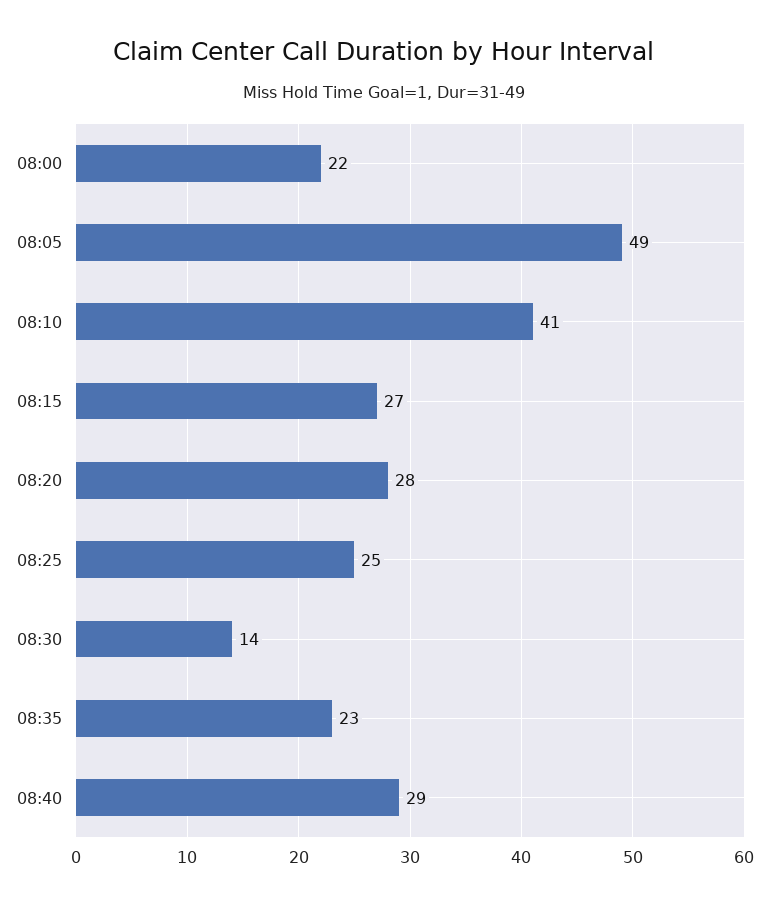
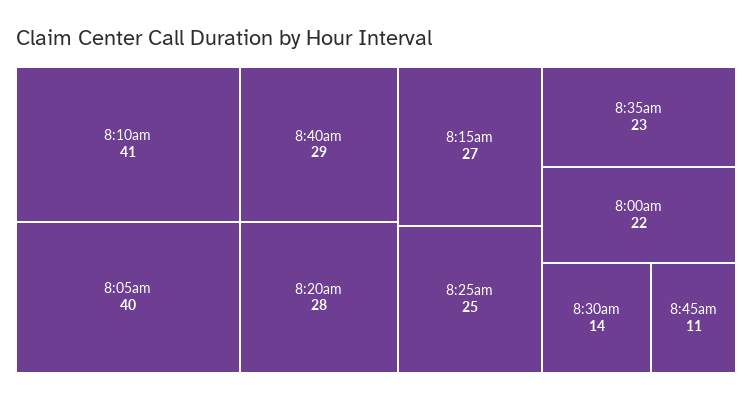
08:05: 49 -> 40
8:45am: none -> 11

